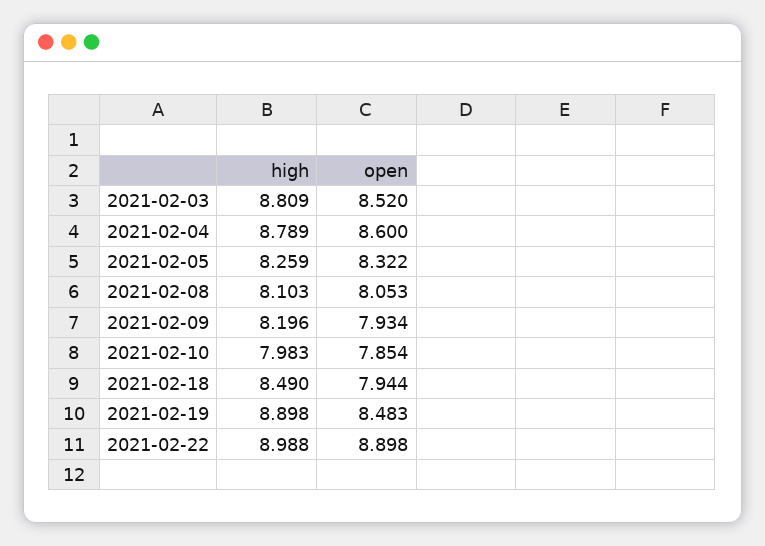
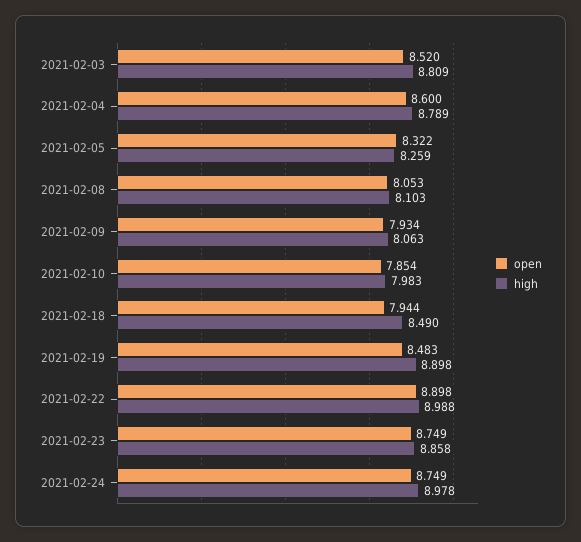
high, 2021-02-09: 8.196 -> 8.063
open, 2021-02-23: none -> 8.749
high, 2021-02-23: none -> 8.858
open, 2021-02-24: none -> 8.749
high, 2021-02-24: none -> 8.978

